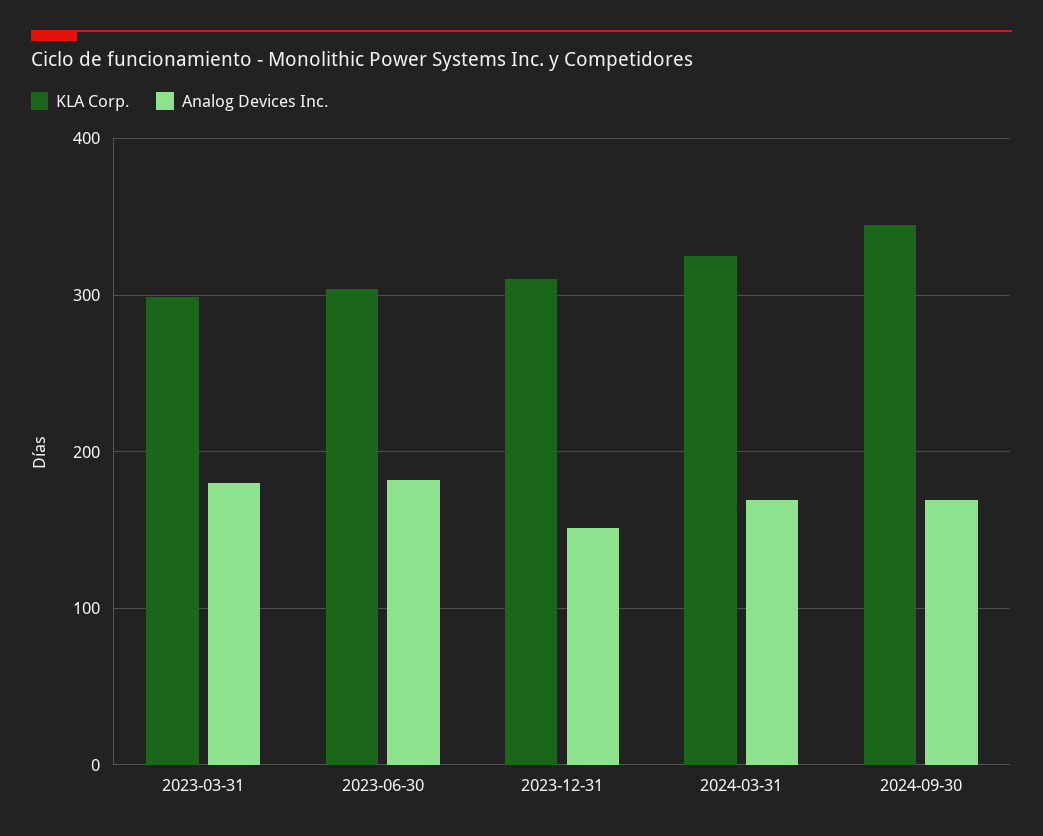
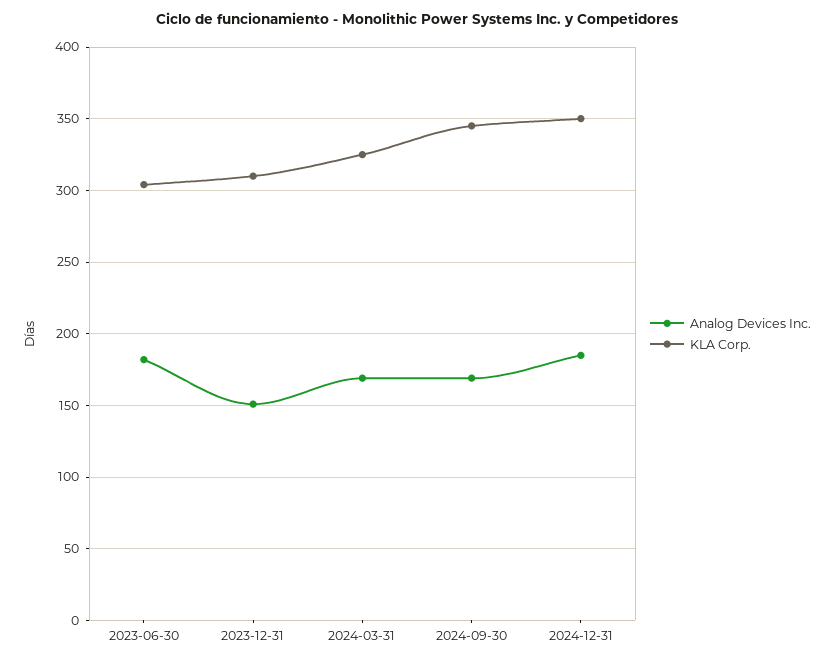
KLA Corp., 2023-03-31: 300 -> none
Analog Devices Inc., 2023-03-31: 180 -> none
Analog Devices Inc., 2024-12-31: none -> 185
KLA Corp., 2024-12-31: none -> 350

